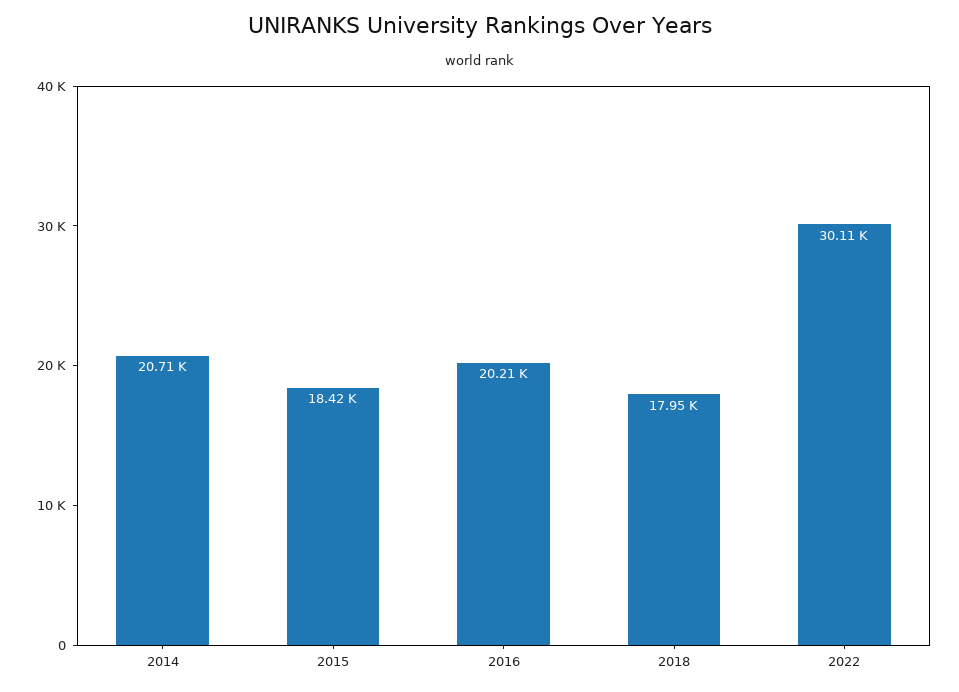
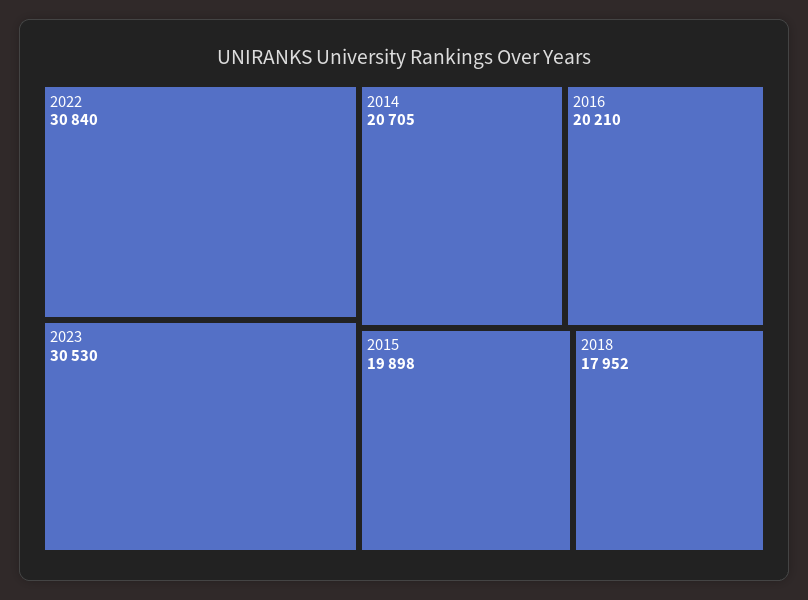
2015: 18420 -> 19898
2022: 30110 -> 30840
2023: none -> 30530

